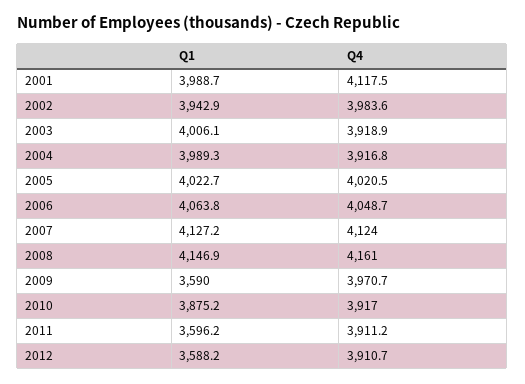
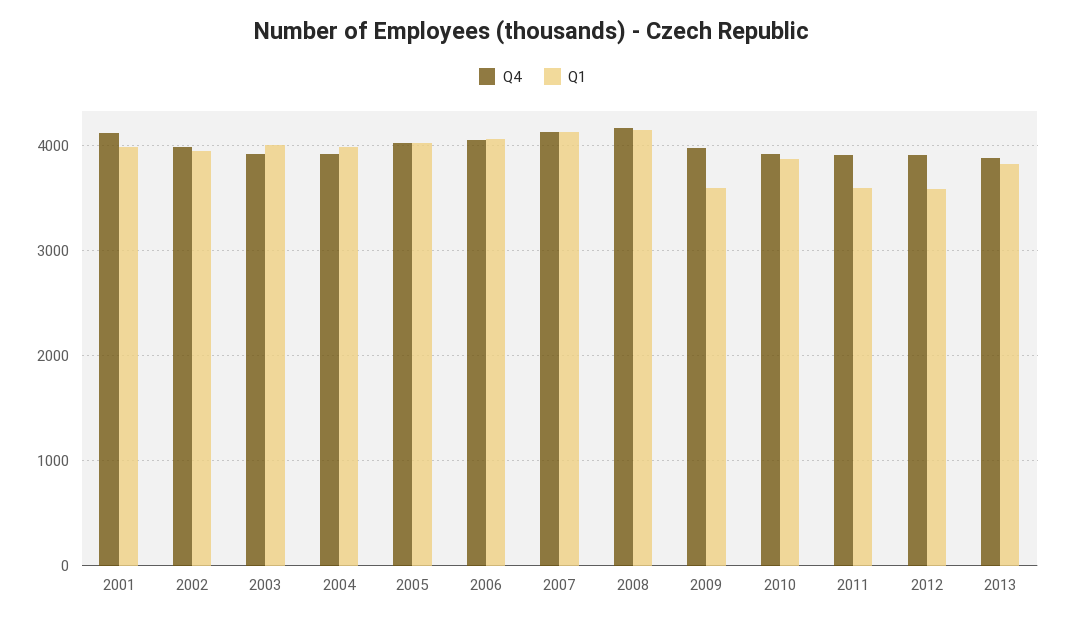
Q4, 2013: none -> 3900
Q1, 2013: none -> 3800

